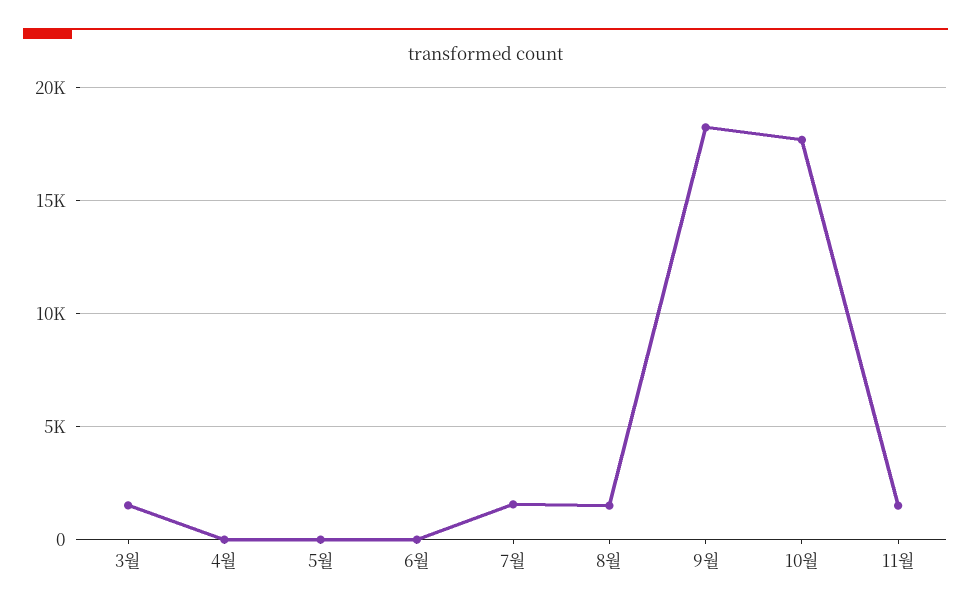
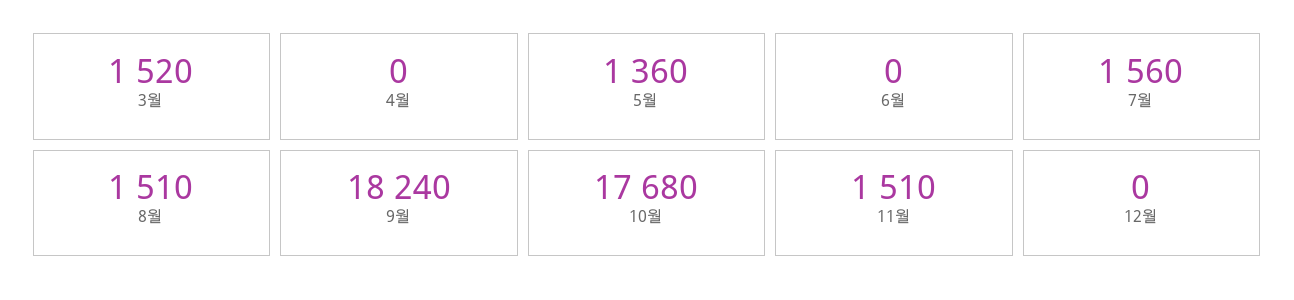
5월: 0 -> 1360
12월: none -> 0

